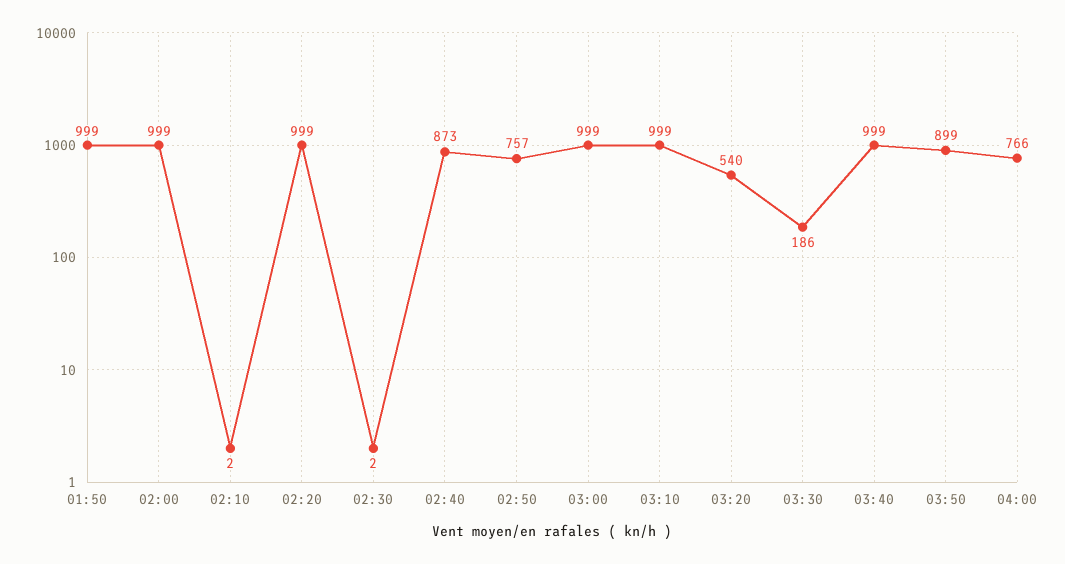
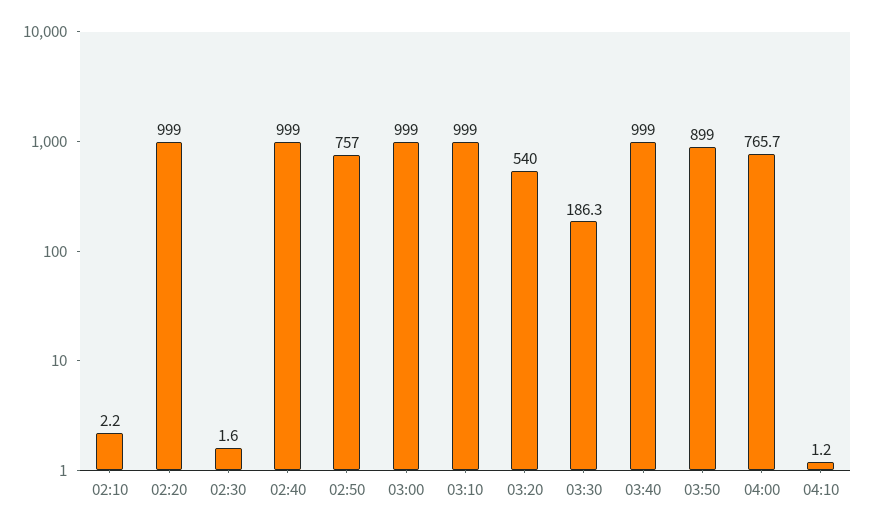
01:50: 999 -> none
02:00: 999 -> none
02:40: 873 -> 999
04:10: none -> 1.2

